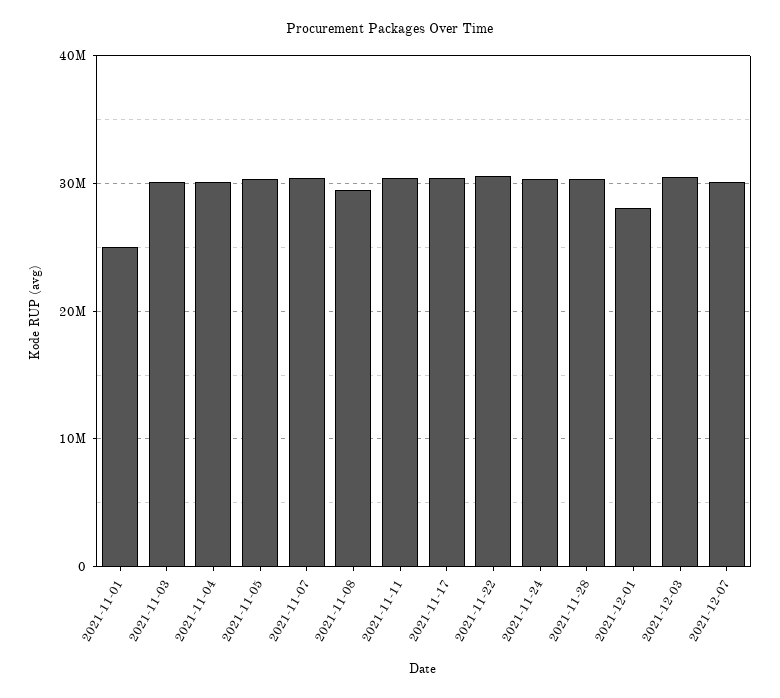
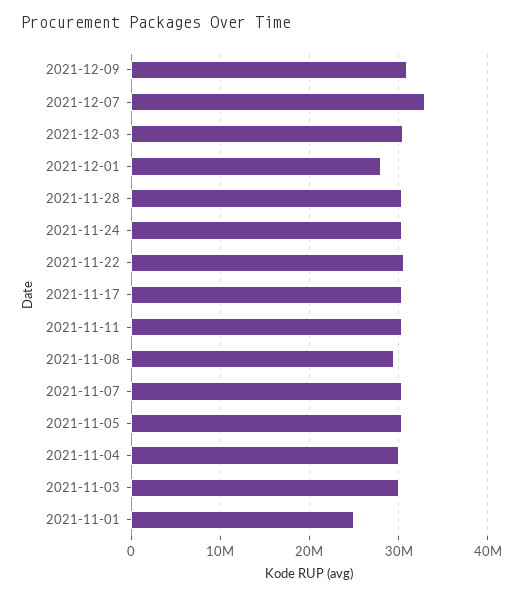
2021-12-07: 30000000 -> 33000000
2021-12-09: none -> 31000000

